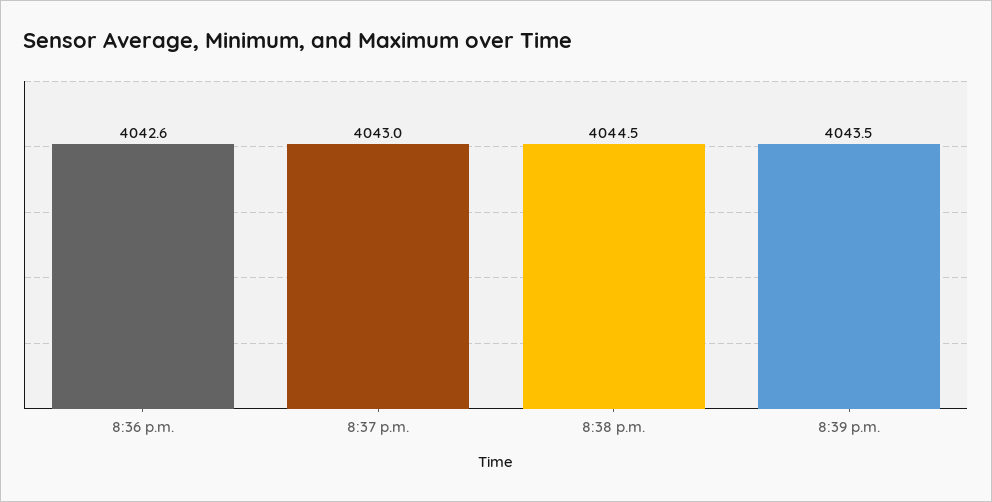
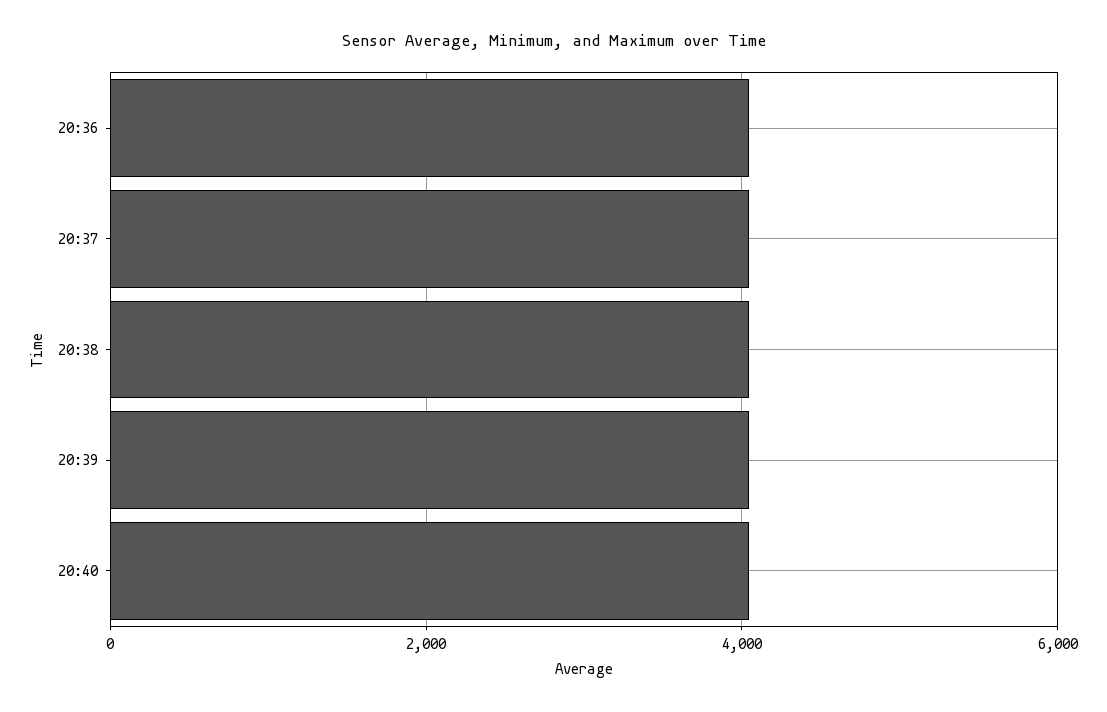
20:40: none -> 4000

